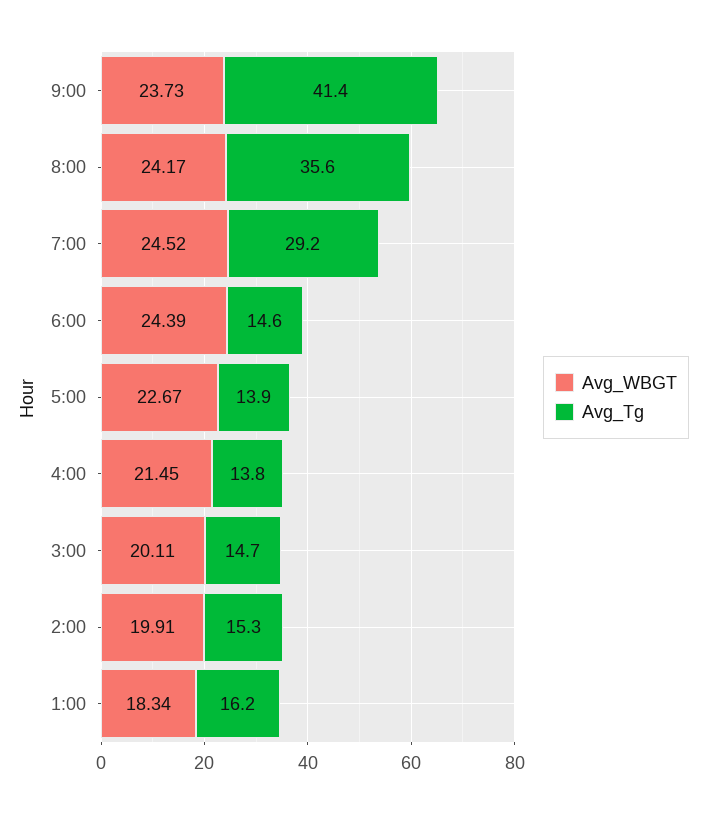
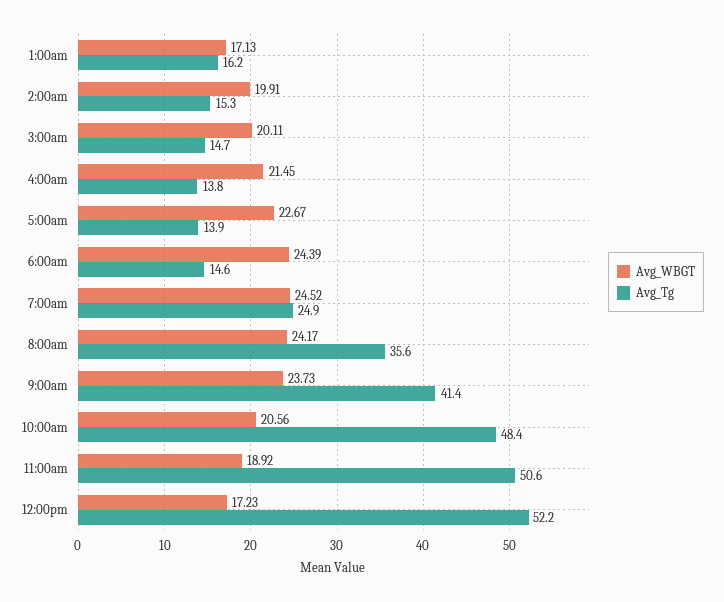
Avg_Tg, 7:00: 29.2 -> 24.9
Avg_WBGT, 1:00: 18.34 -> 17.13
Avg_WBGT, 10:00am: none -> 20.56
Avg_Tg, 10:00am: none -> 48.4
Avg_WBGT, 11:00am: none -> 18.92
Avg_Tg, 11:00am: none -> 50.6
Avg_WBGT, 12:00pm: none -> 17.23
Avg_Tg, 12:00pm: none -> 52.2

